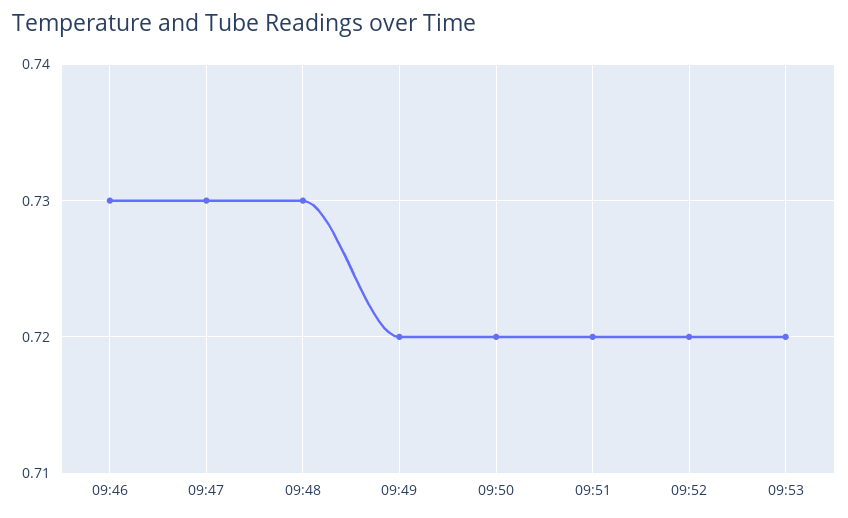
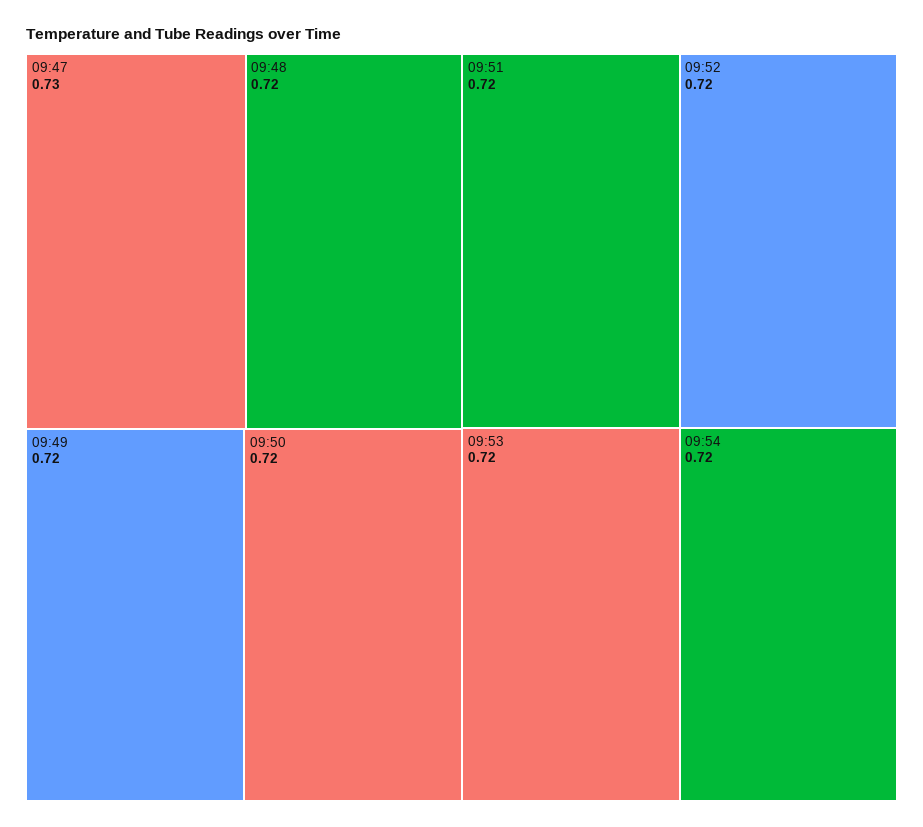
09:46: 0.73 -> none
09:48: 0.73 -> 0.72
09:54: none -> 0.72

